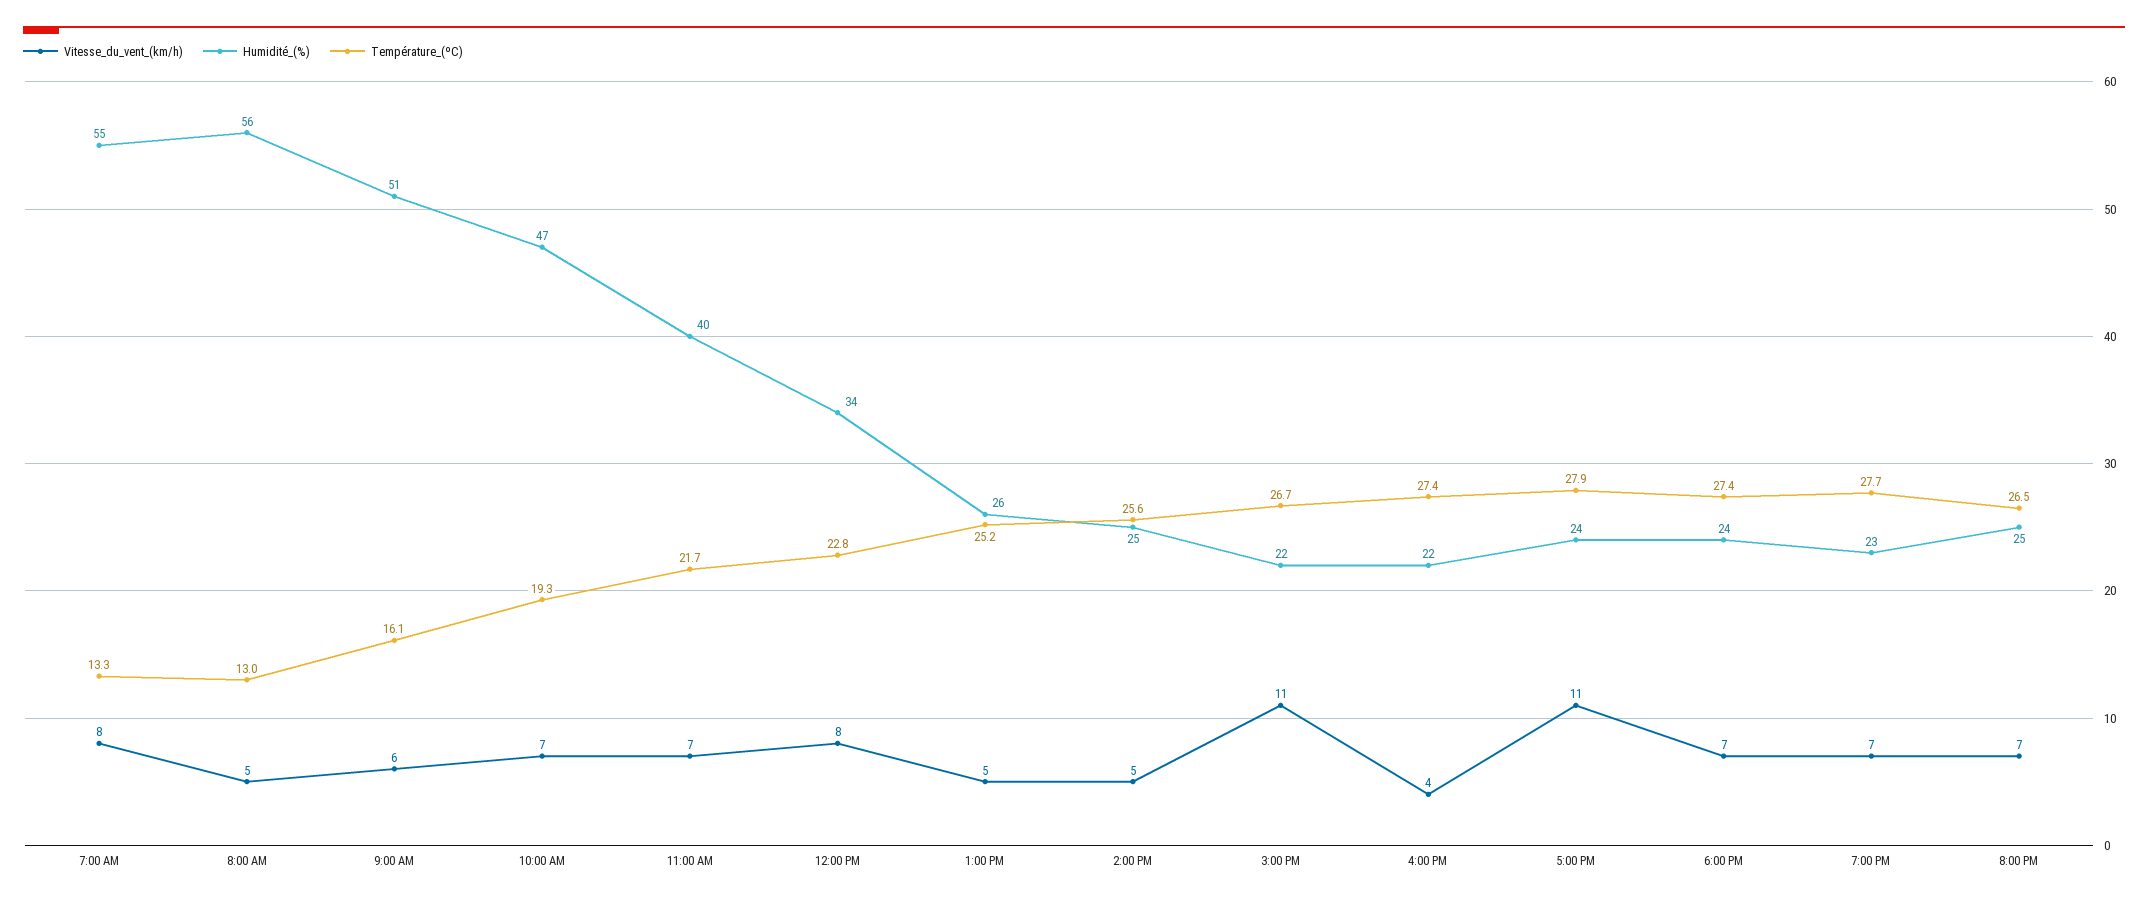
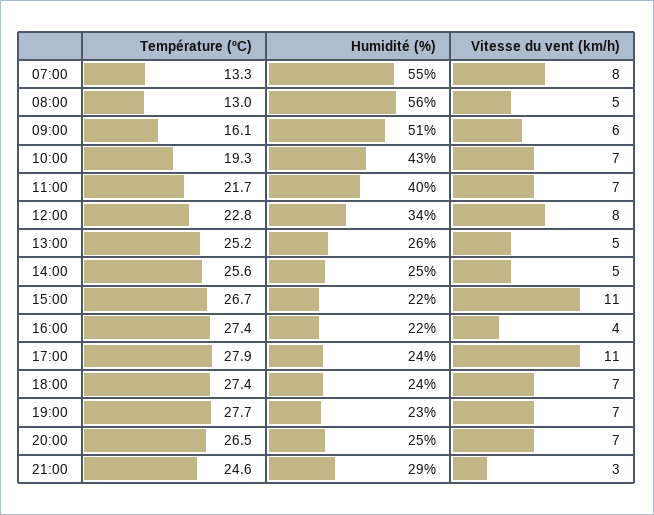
Humidité_(%), 10:00 AM: 47 -> 43
Température_(ºC), 21:00: none -> 24.6
Humidité_(%), 21:00: none -> 29
Vitesse_du_vent_(km/h), 21:00: none -> 3

